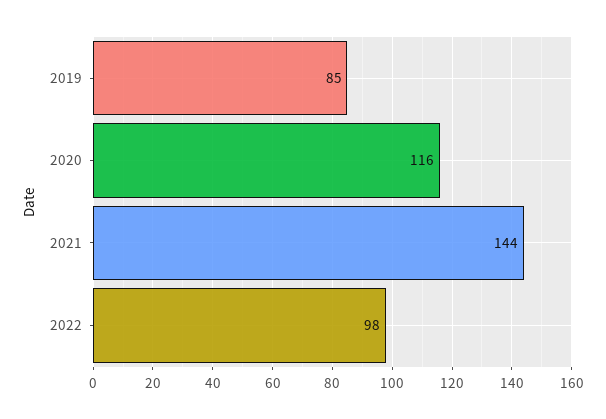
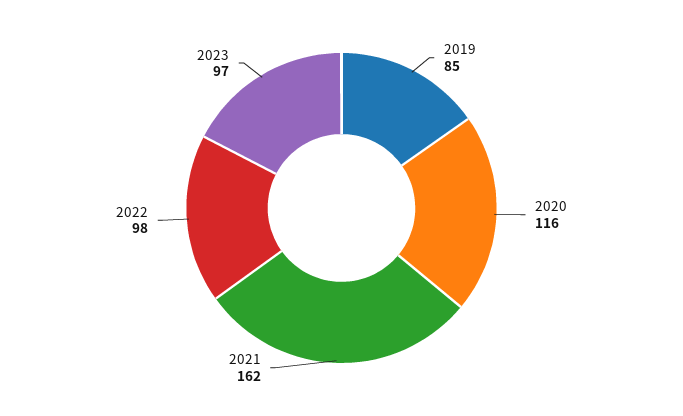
2021: 144 -> 162
2023: none -> 97

